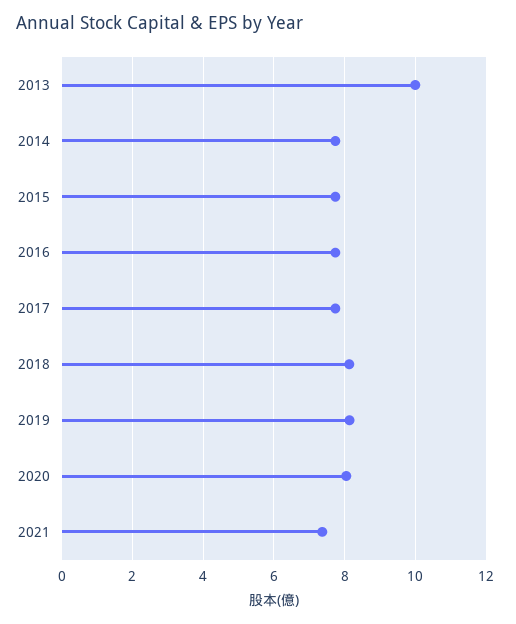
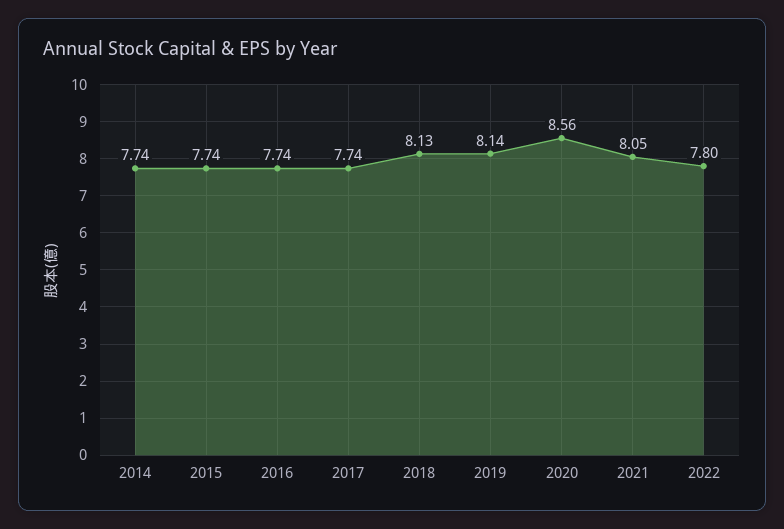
2013: 10 -> none
2020: 8 -> 8.56
2021: 7.4 -> 8.05
2022: none -> 7.8

